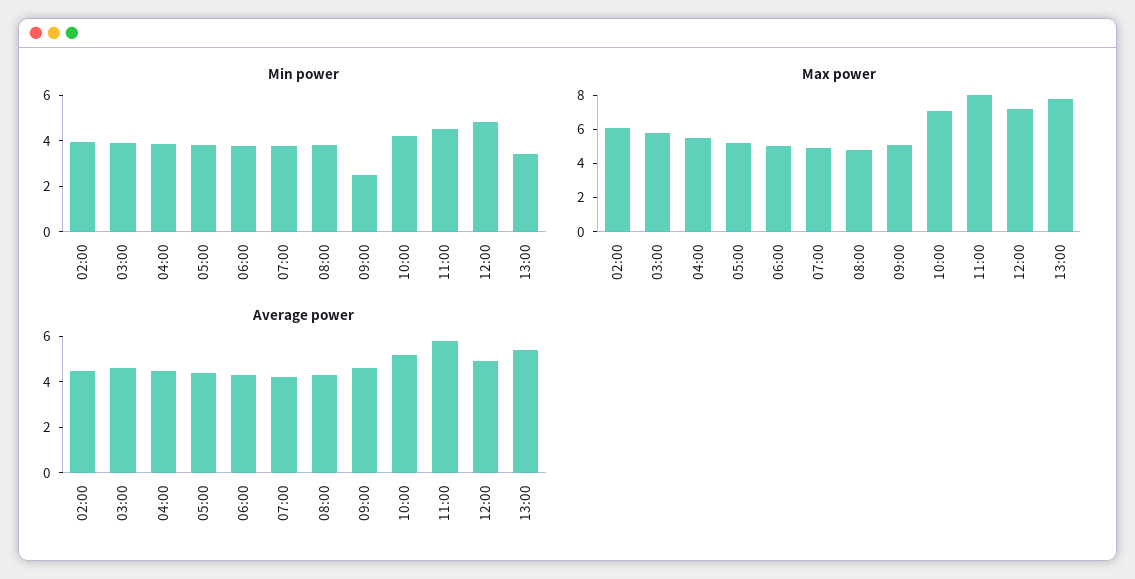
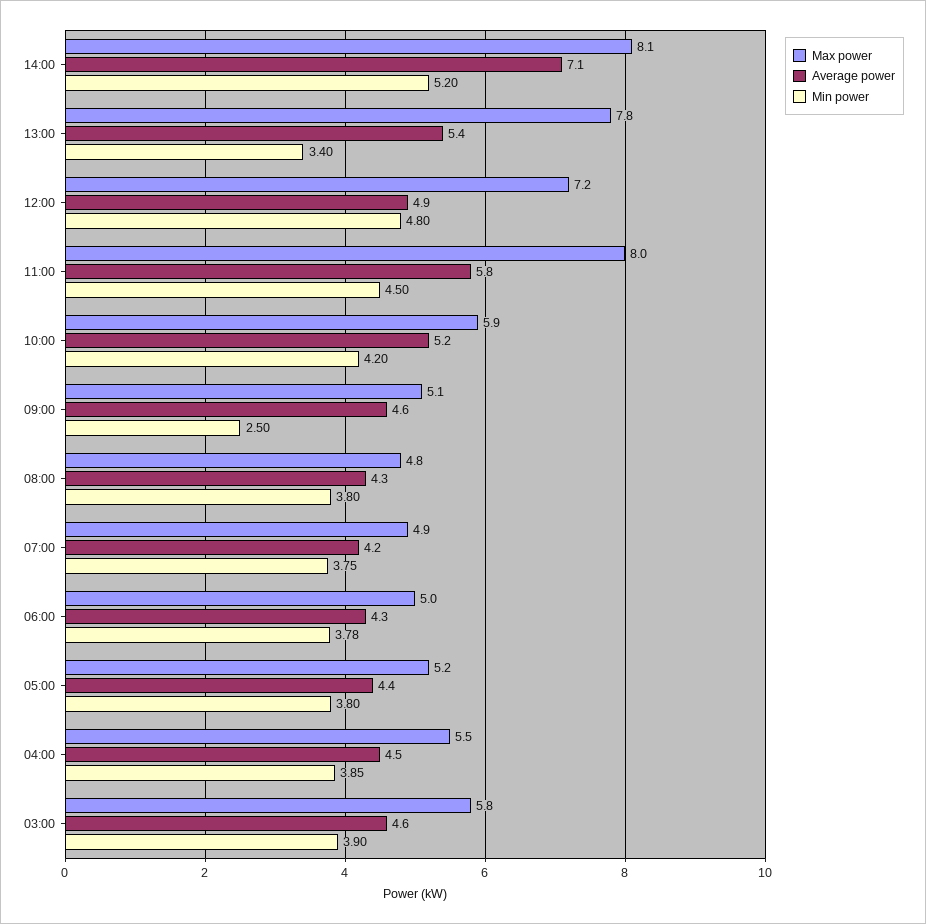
Min power, 02:00: 4 -> none
Max power, 02:00: 6 -> none
Max power, 10:00: 7 -> 5.9
Average power, 02:00: 4.5 -> none
Max power, 14:00: none -> 8.1
Average power, 14:00: none -> 7.1
Min power, 14:00: none -> 5.2

